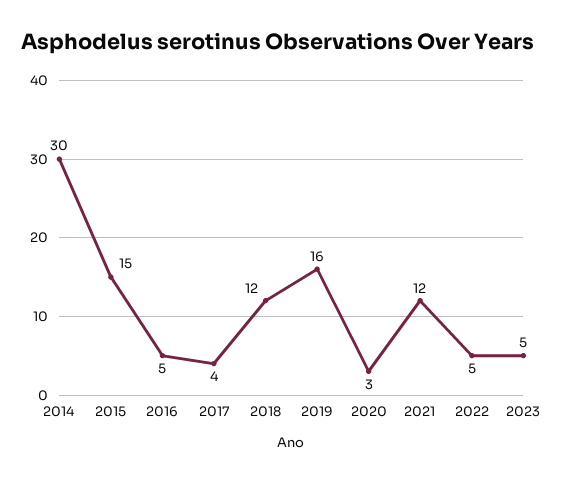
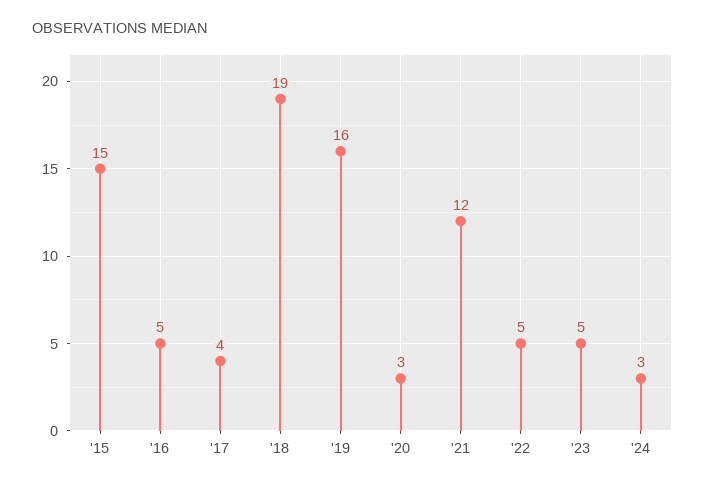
2014: 30 -> none
2018: 12 -> 19
'24: none -> 3

